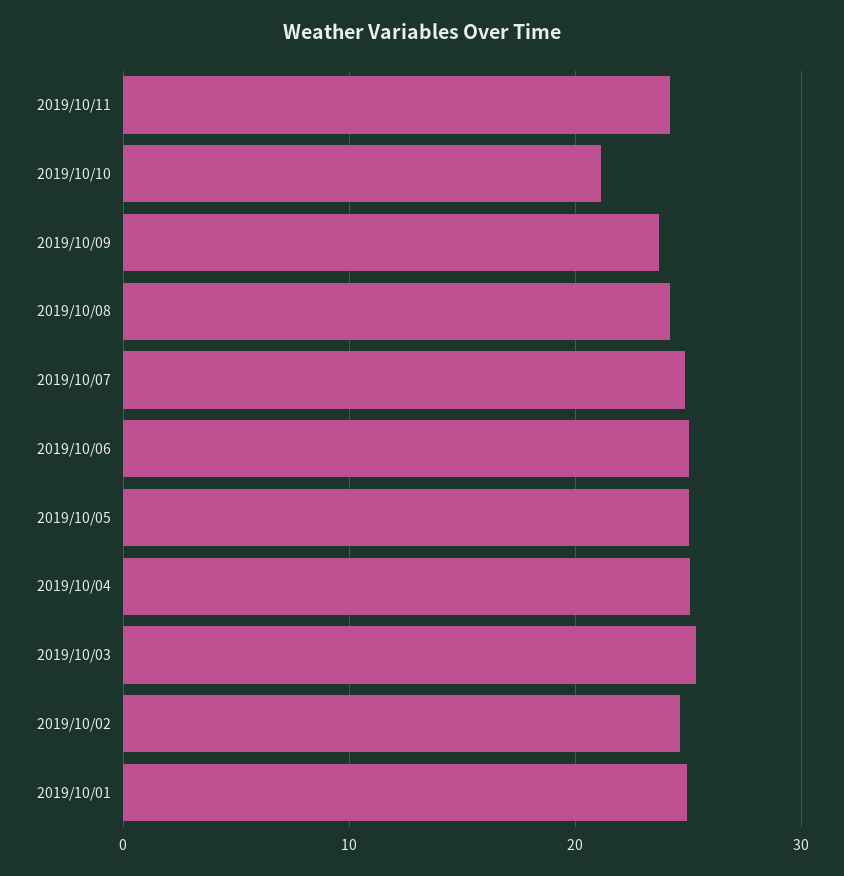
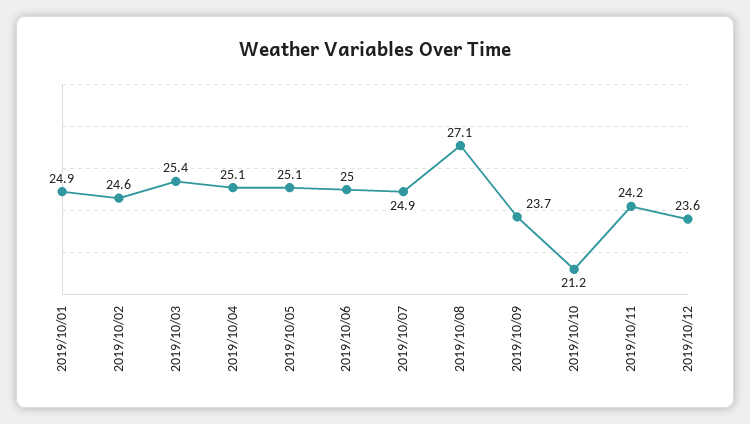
2019/10/08: 24 -> 27.1
2019/10/12: none -> 23.6

